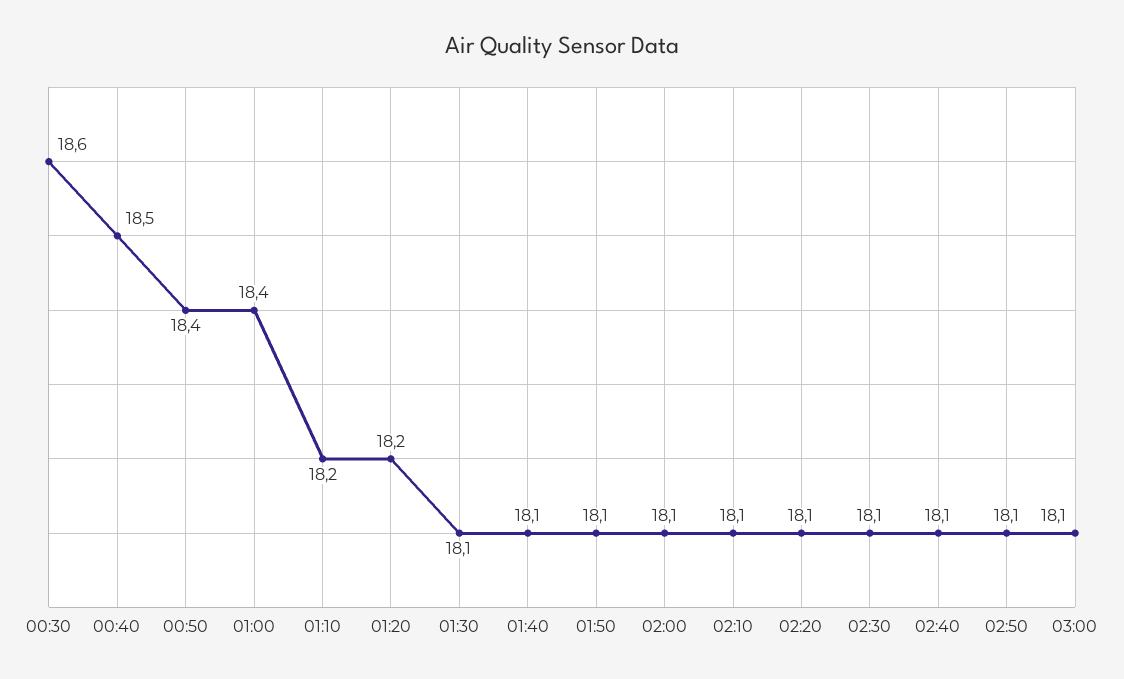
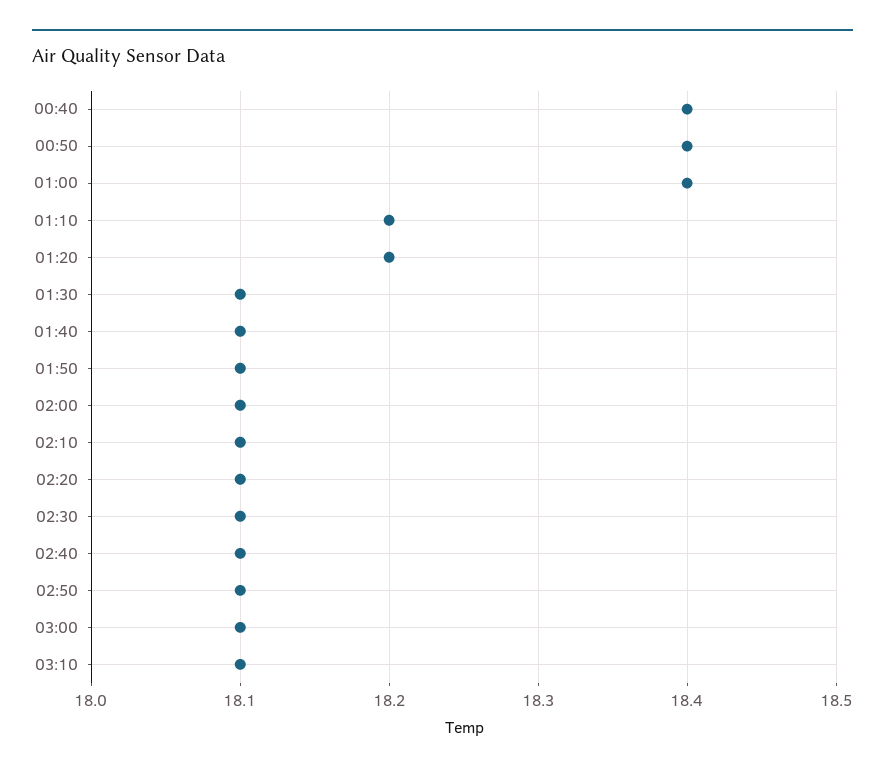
00:30: 18.6 -> none
00:40: 18.5 -> 18.4
03:10: none -> 18.1

